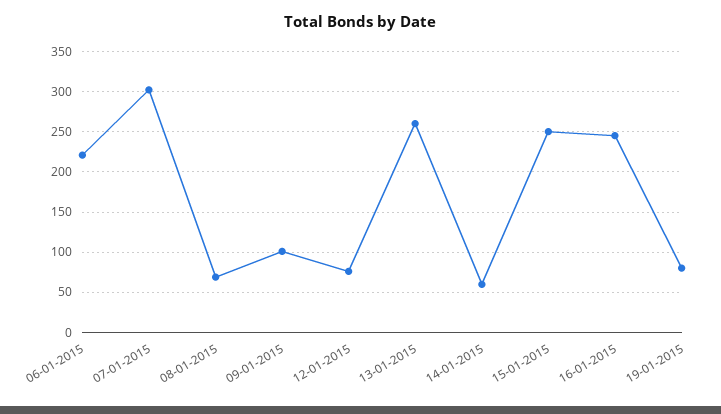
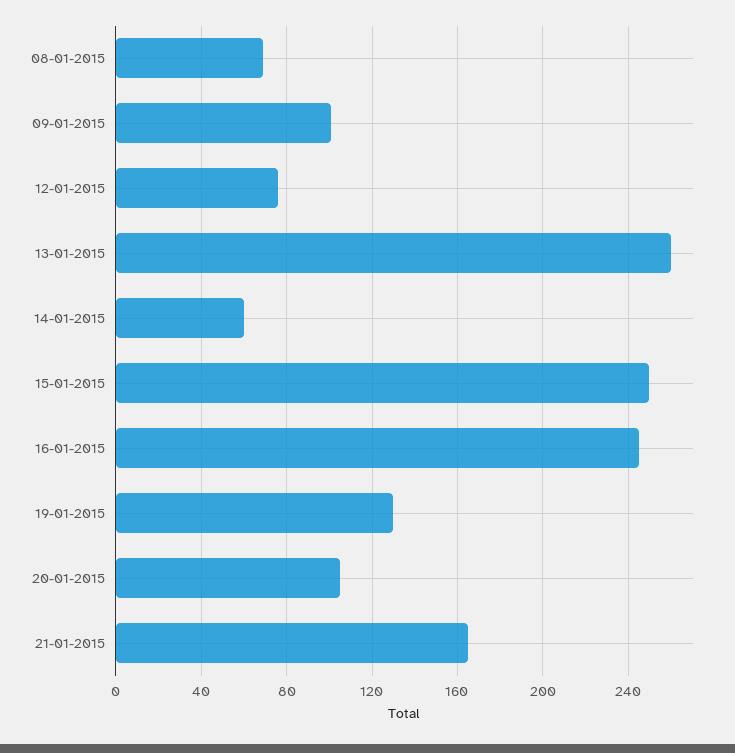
06-01-2015: 220 -> none
07-01-2015: 300 -> none
19-01-2015: 80 -> 130
20-01-2015: none -> 105
21-01-2015: none -> 165

